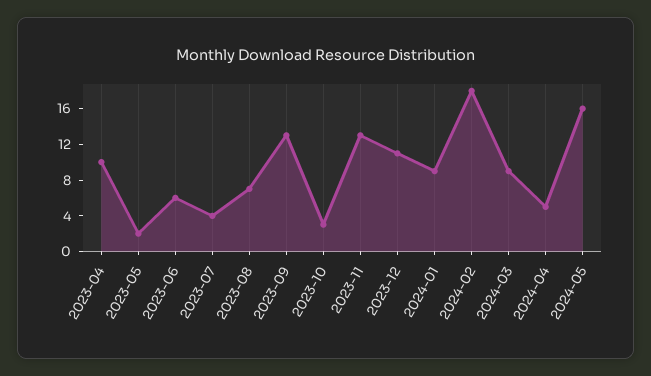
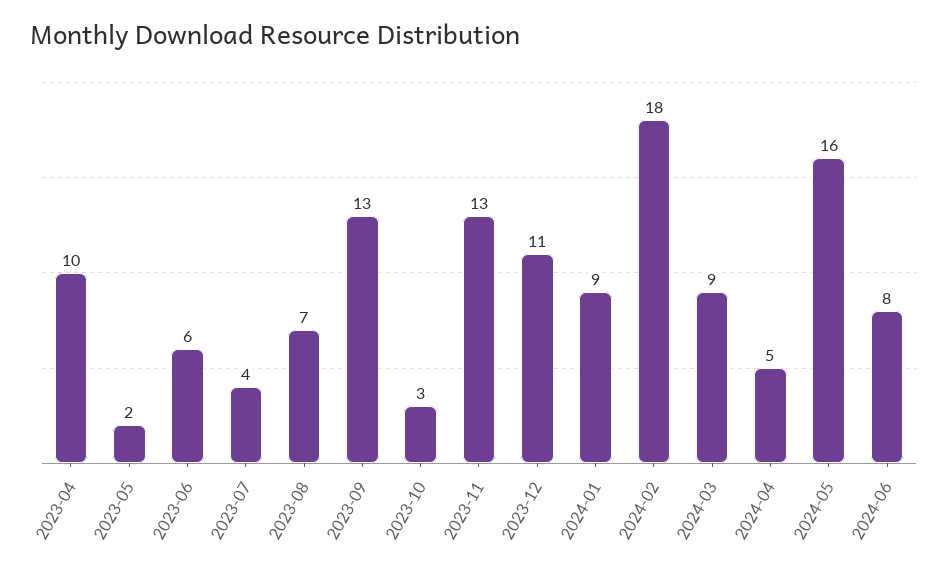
2024-06: none -> 8

